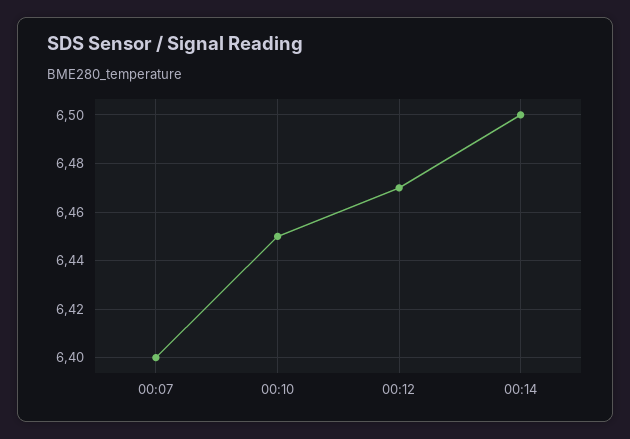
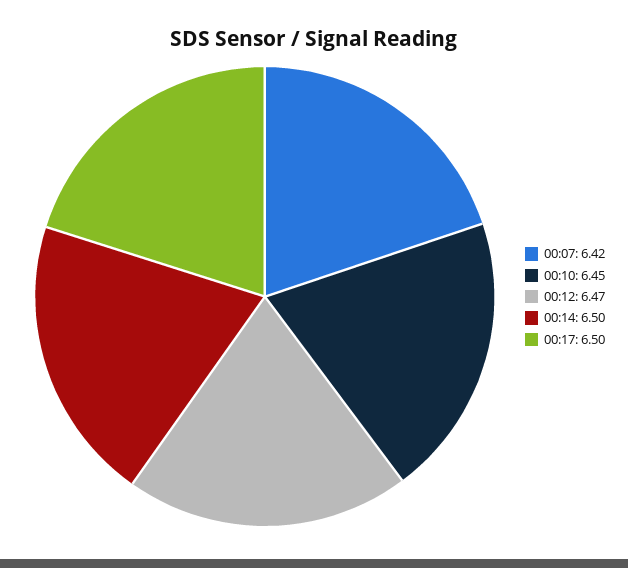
00:07: 6.4 -> 6.42
00:17: none -> 6.5

